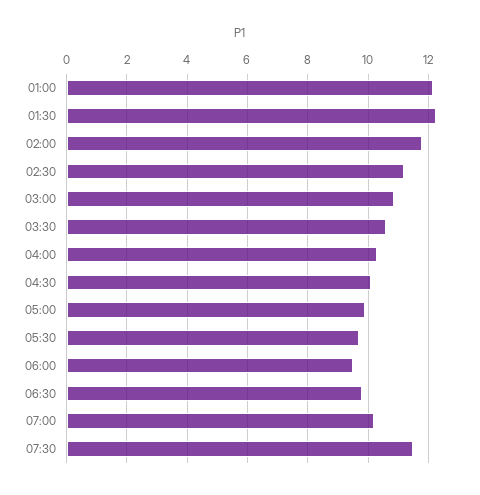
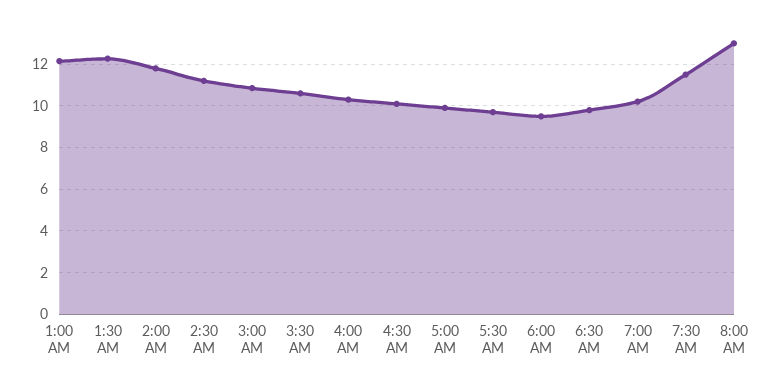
8:00 AM: none -> 13

